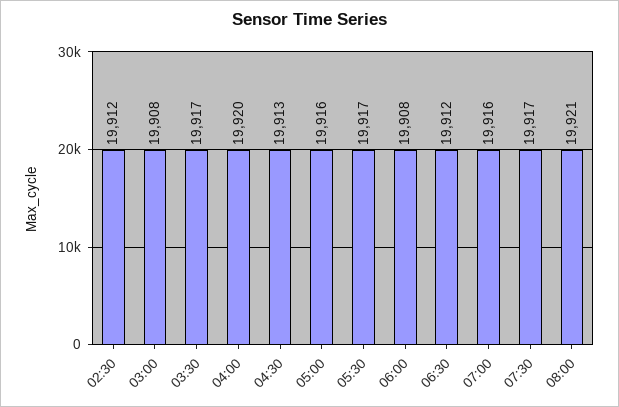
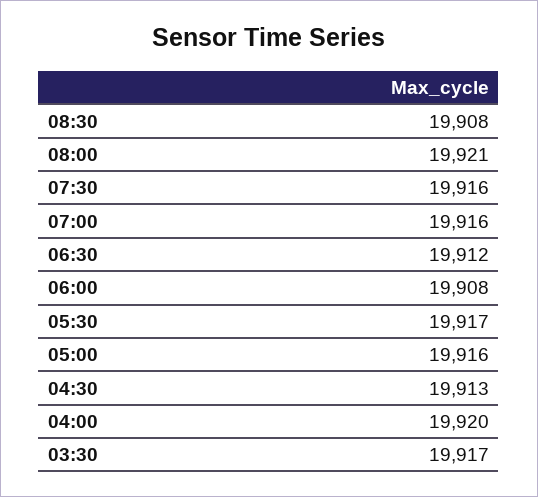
02:30: 19912 -> none
03:00: 19908 -> none
07:30: 19917 -> 19916
08:30: none -> 19908

